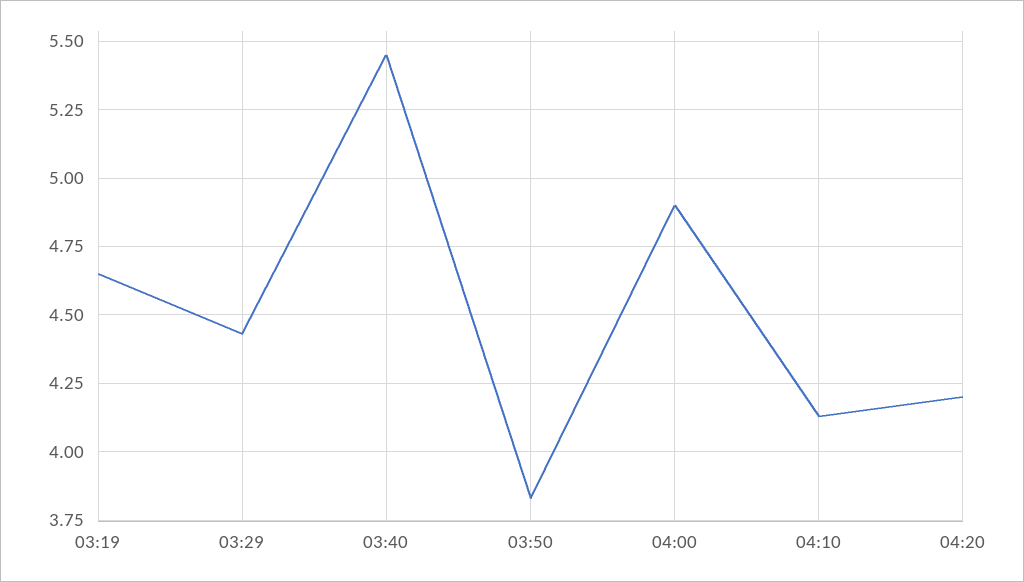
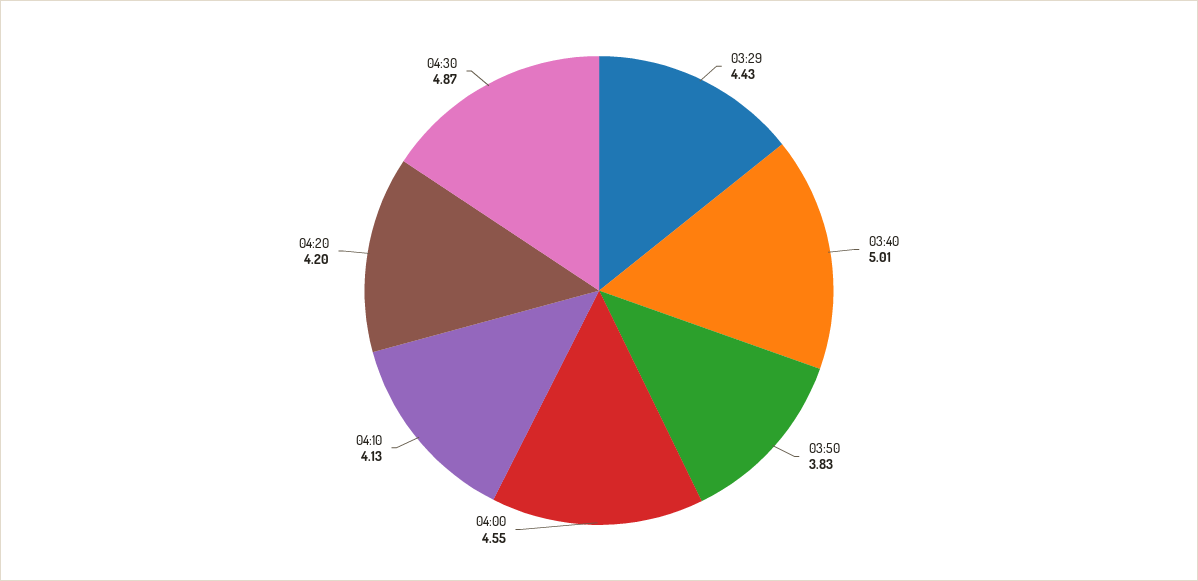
03:19: 4.65 -> none
03:40: 5.45 -> 5.01
04:00: 4.9 -> 4.55
04:30: none -> 4.87

